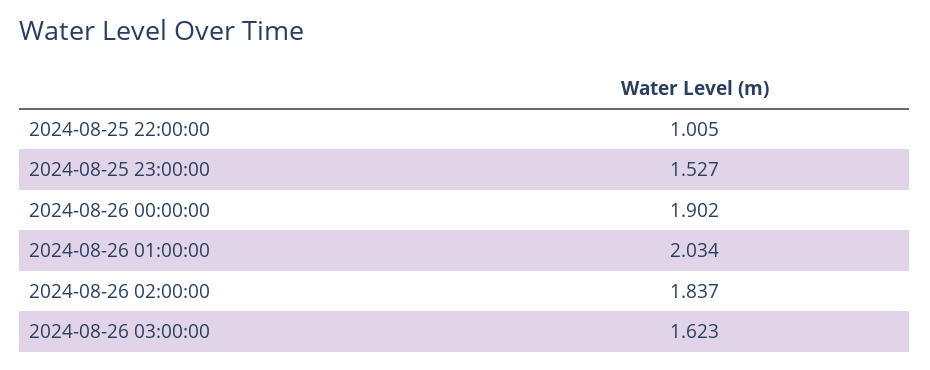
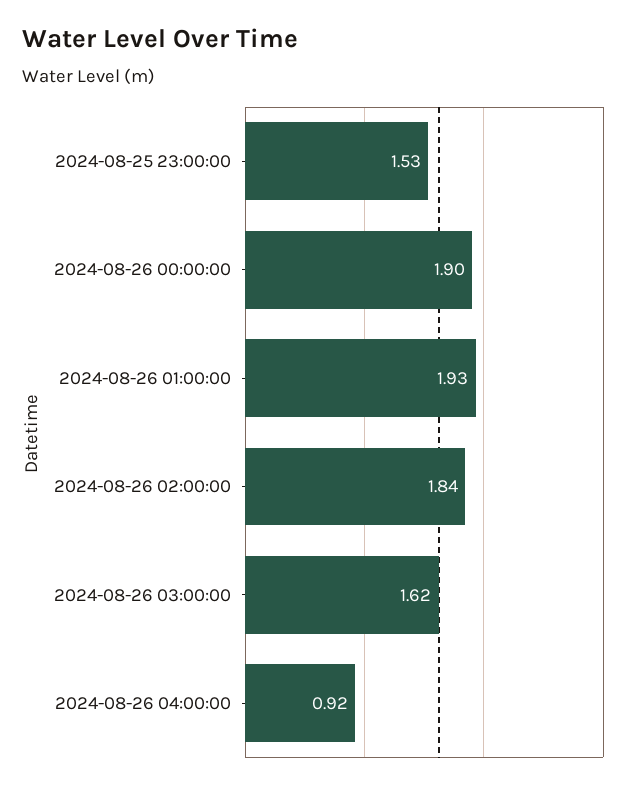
2024-08-25 22:00:00: 1.005 -> none
2024-08-26 01:00:00: 2.034 -> 1.93
2024-08-26 04:00:00: none -> 0.92

